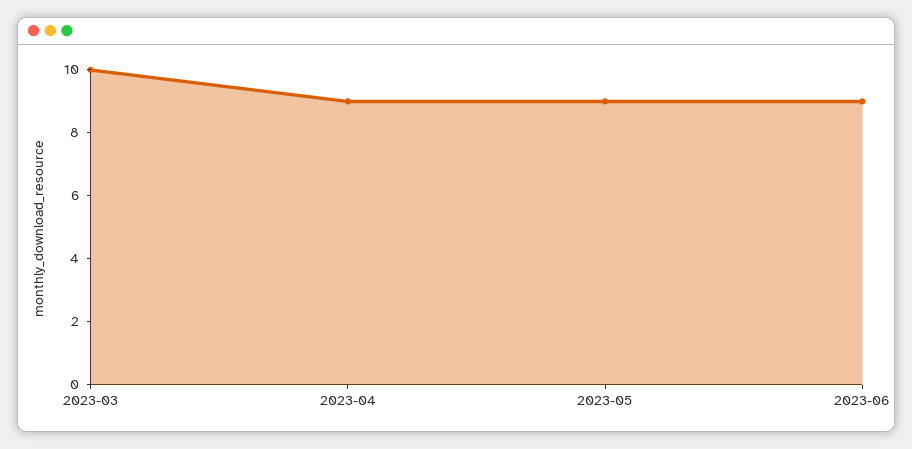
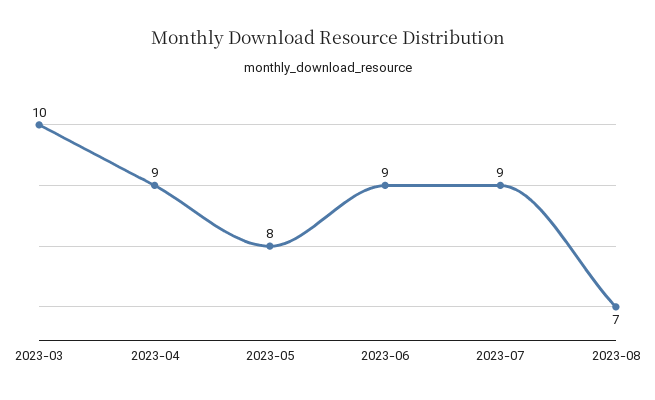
2023-05: 9 -> 8
2023-07: none -> 9
2023-08: none -> 7

